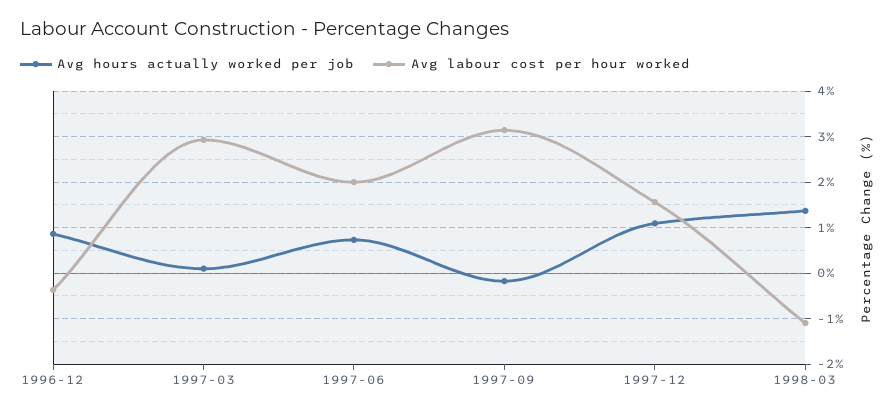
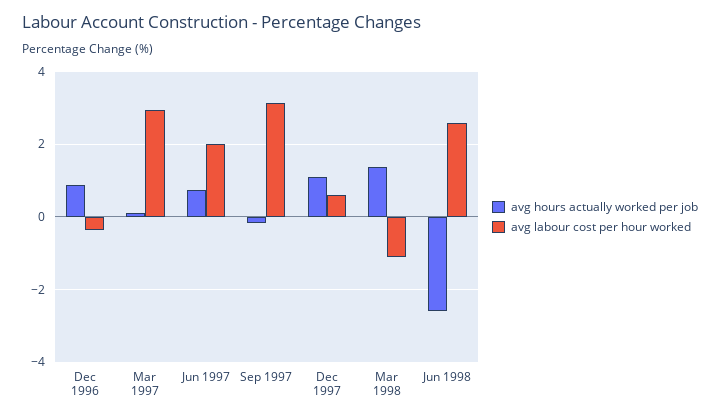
Avg labour cost per hour worked, 1997-12: 1.6 -> 0.6
Avg hours actually worked per job, Jun 1998: none -> -2.6
Avg labour cost per hour worked, Jun 1998: none -> 2.6

